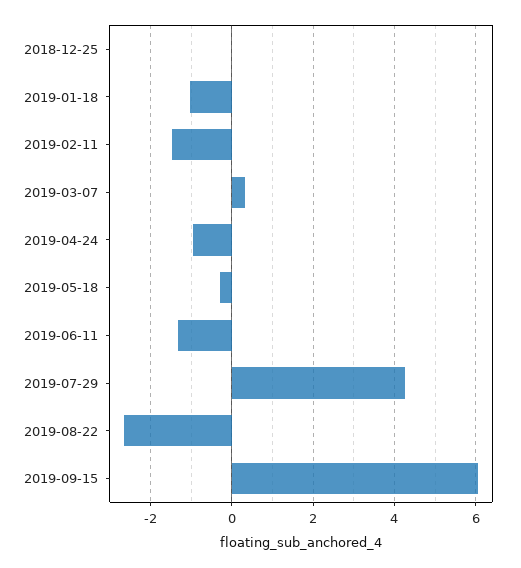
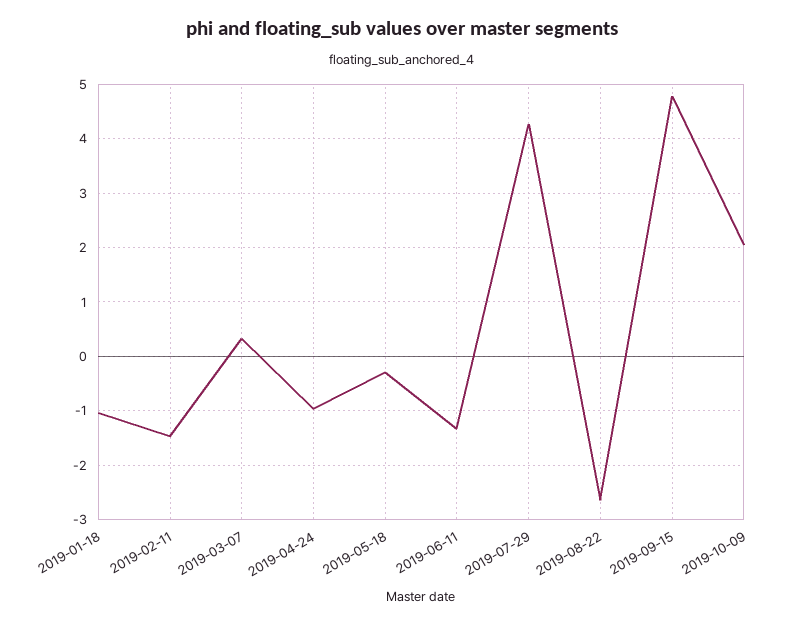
2018-12-25: 0 -> none
2019-09-15: 6 -> 4.8
2019-10-09: none -> 2

